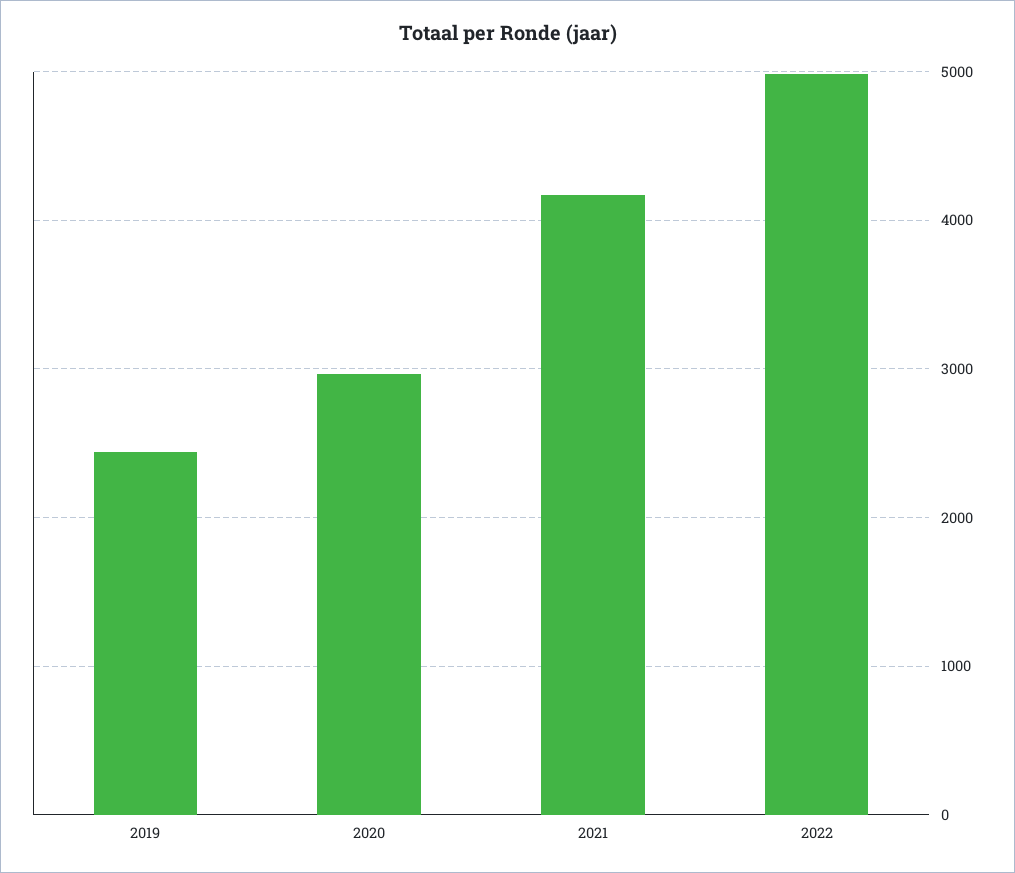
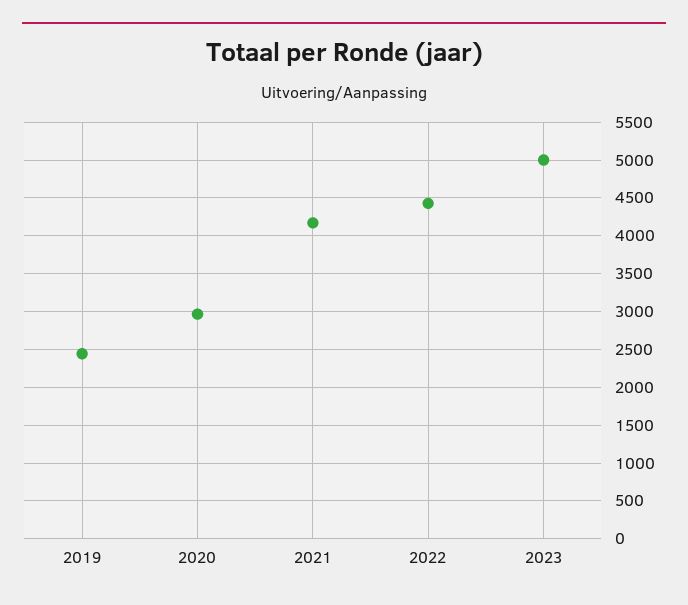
2022: 5000 -> 4400
2023: none -> 5000

